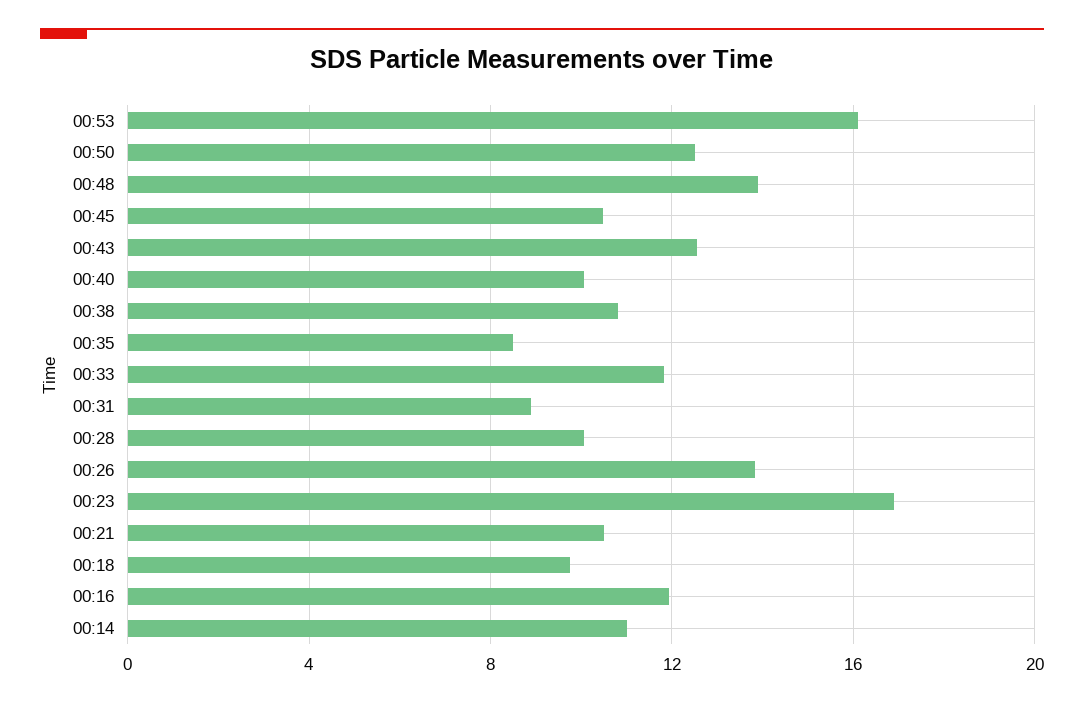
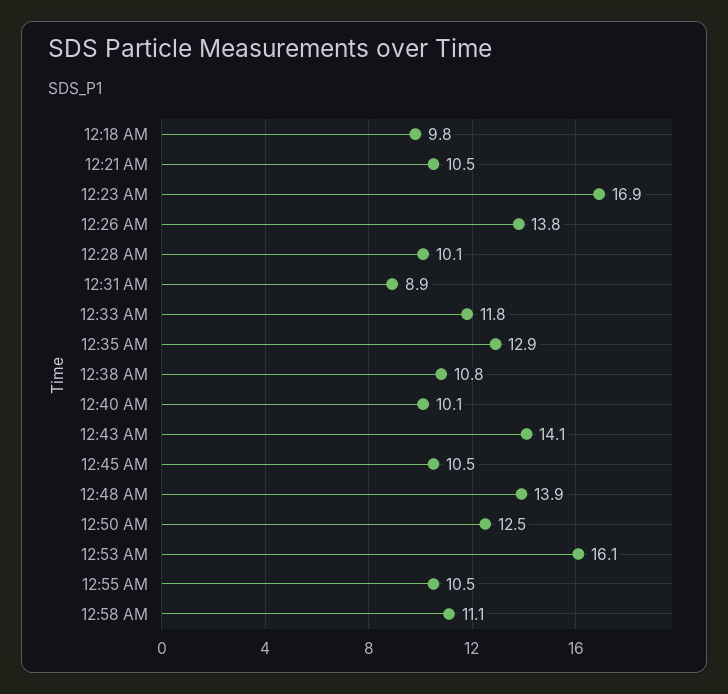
00:43: 12.5 -> 14.1
00:35: 8.5 -> 12.9
00:16: 12 -> none
00:14: 11 -> none
12:55 AM: none -> 10.5
12:58 AM: none -> 11.1

